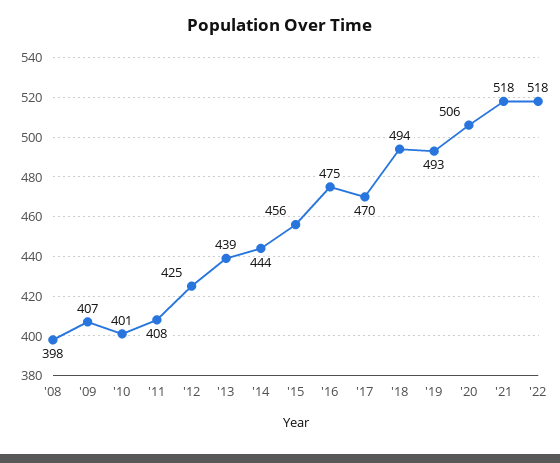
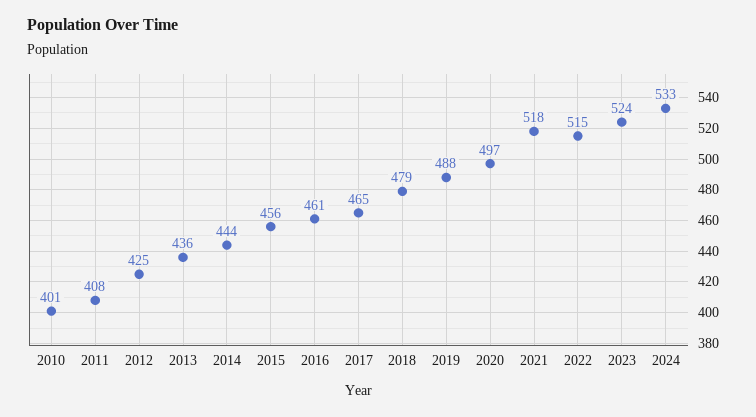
'08: 398 -> none
'09: 407 -> none
'13: 439 -> 436
'16: 475 -> 461
'17: 470 -> 465
'18: 494 -> 479
'19: 493 -> 488
'20: 506 -> 497
'22: 518 -> 515
2023: none -> 524
2024: none -> 533

